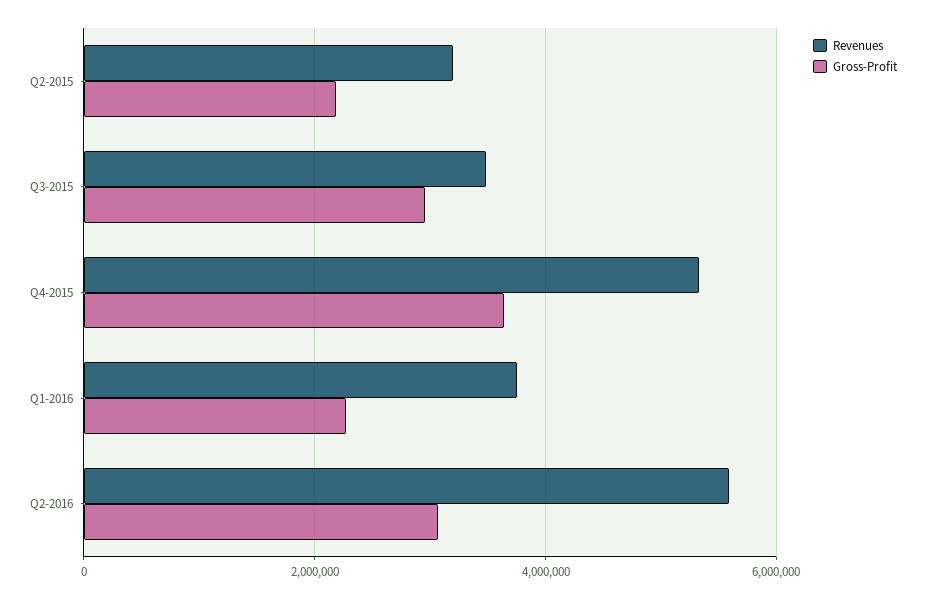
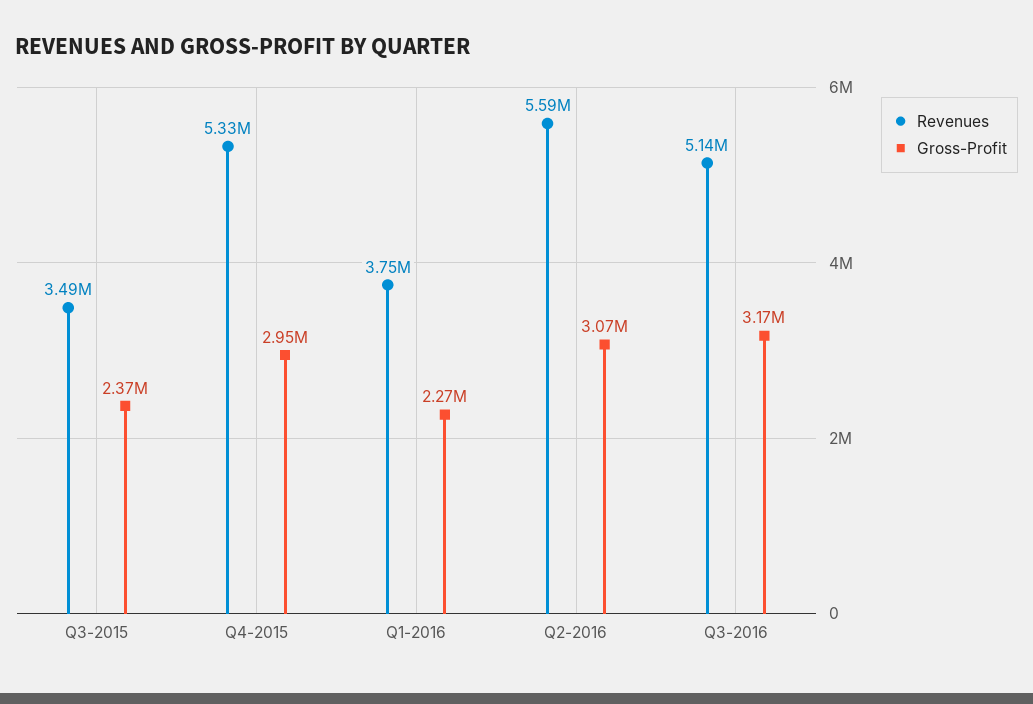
Revenues, Q2-2015: 3200000 -> none
Gross-Profit, Q2-2015: 2200000 -> none
Gross-Profit, Q3-2015: 3000000 -> 2370000
Gross-Profit, Q4-2015: 3600000 -> 2950000
Revenues, Q3-2016: none -> 5140000
Gross-Profit, Q3-2016: none -> 3170000

